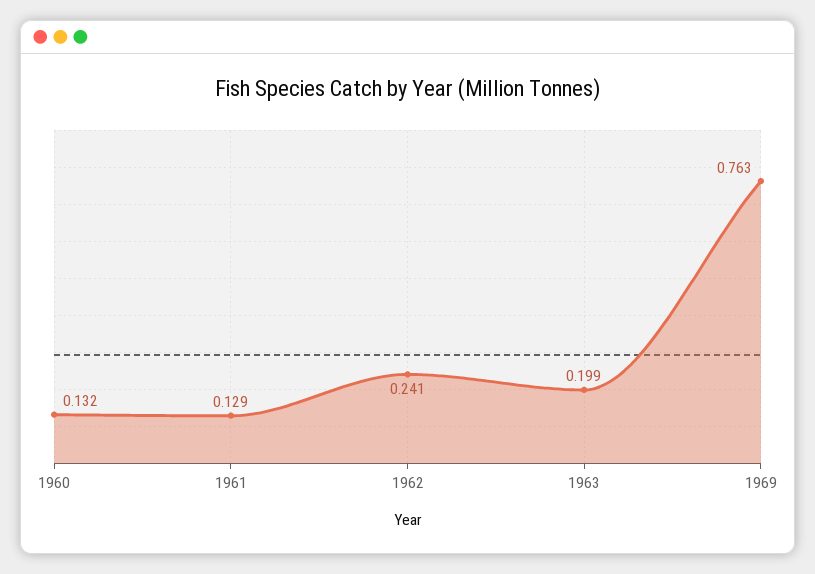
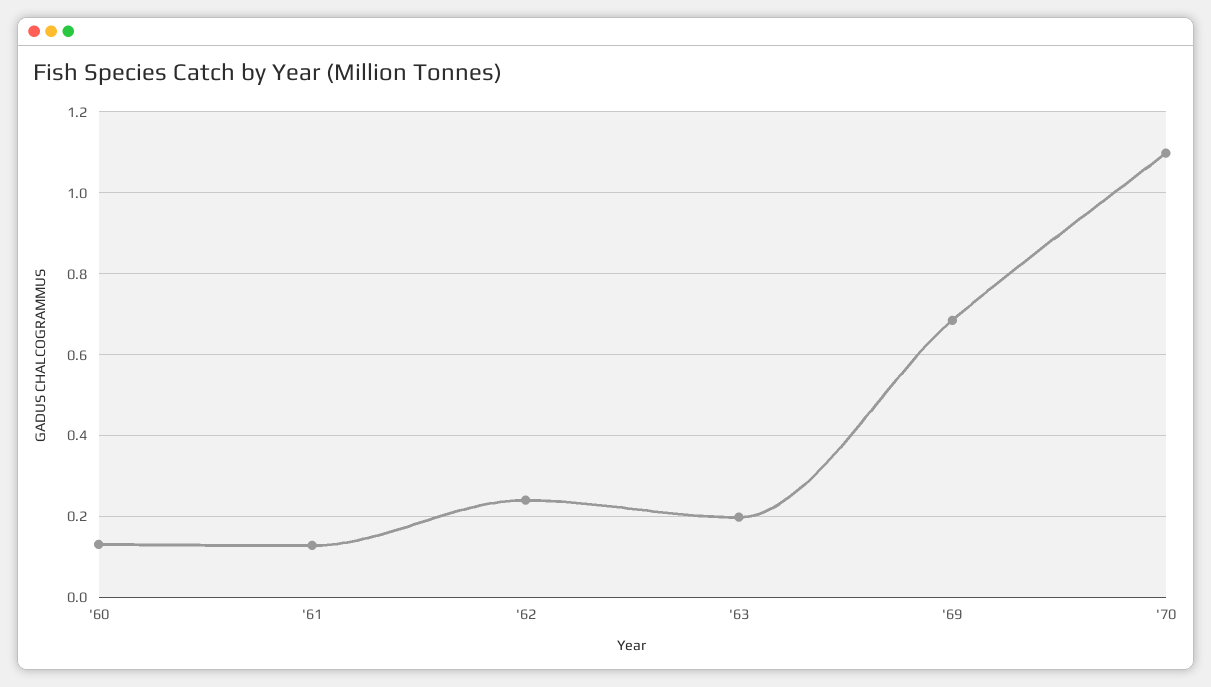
1969: 0.763 -> 0.68
'70: none -> 1.1

